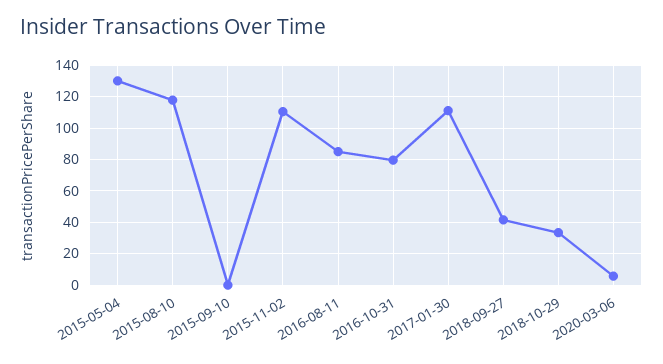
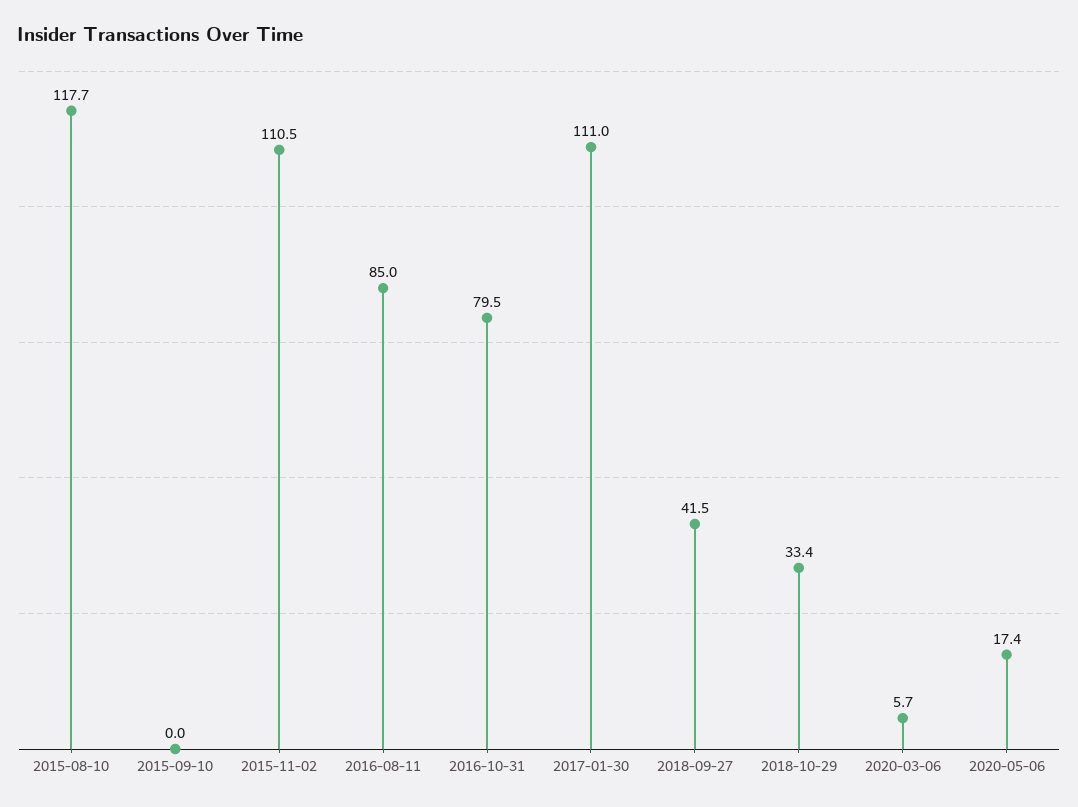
2015-05-04: 130 -> none
2020-05-06: none -> 17.4

